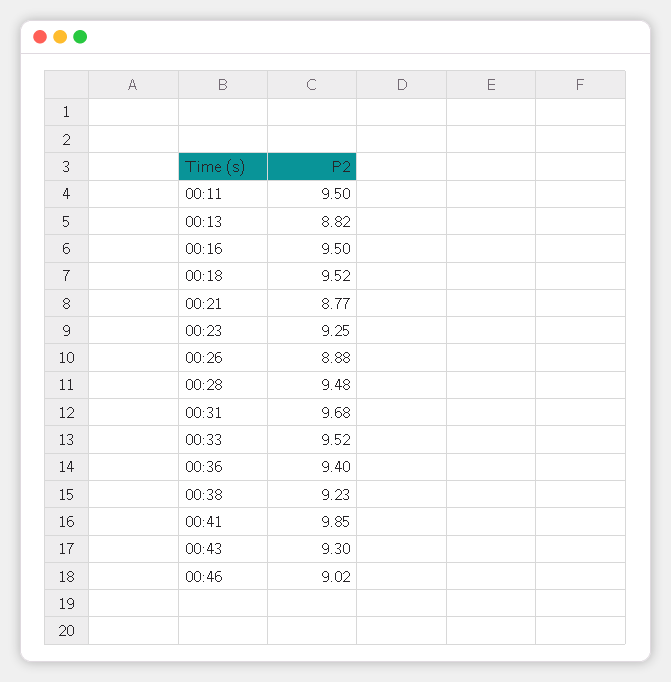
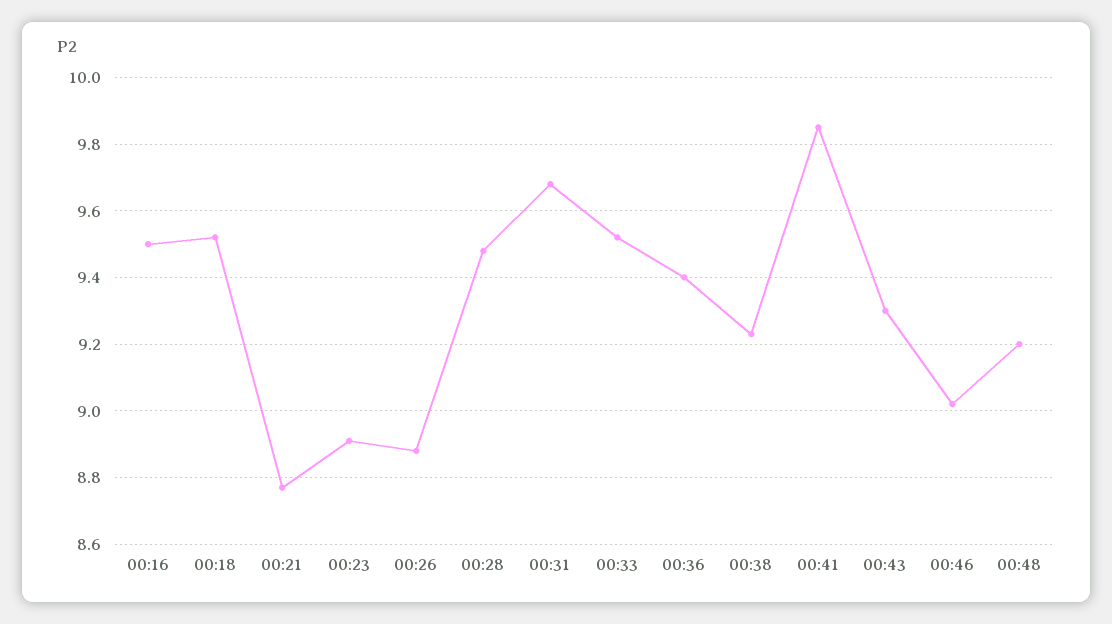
00:11: 9.5 -> none
00:13: 8.82 -> none
00:23: 9.25 -> 8.9
00:48: none -> 9.2

